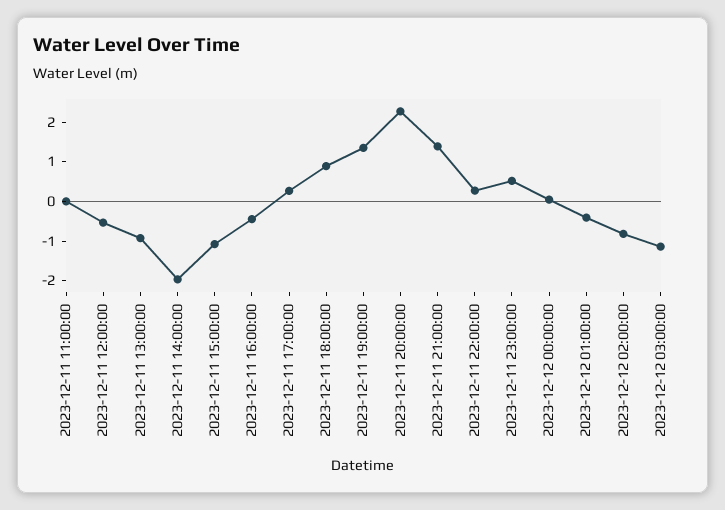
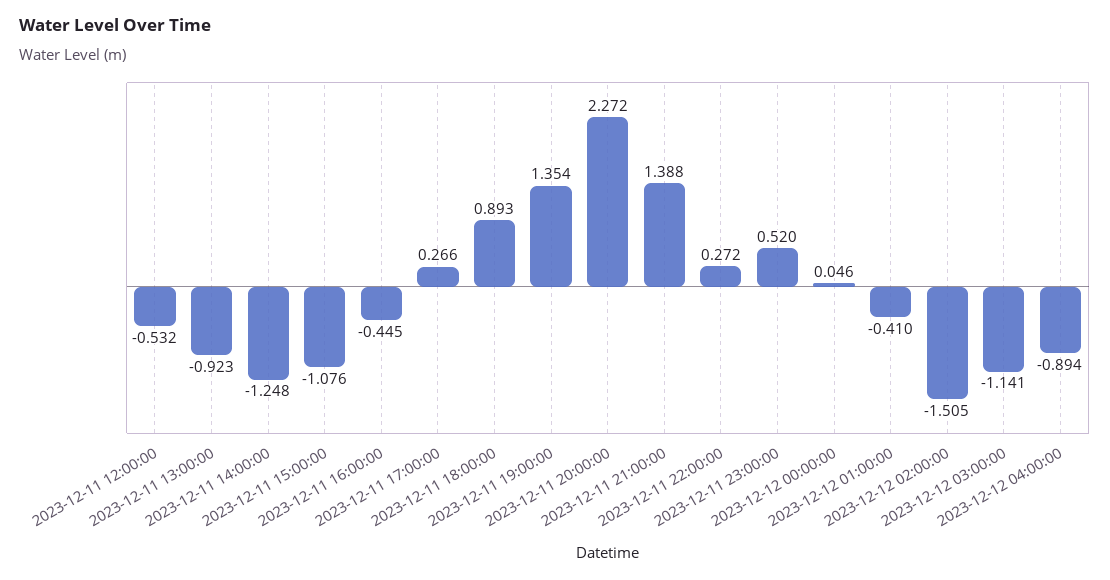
2023-12-11 11:00:00: 0 -> none
2023-12-11 14:00:00: -2 -> -1.248
2023-12-12 02:00:00: -0.75 -> -1.505
2023-12-12 04:00:00: none -> -0.894

